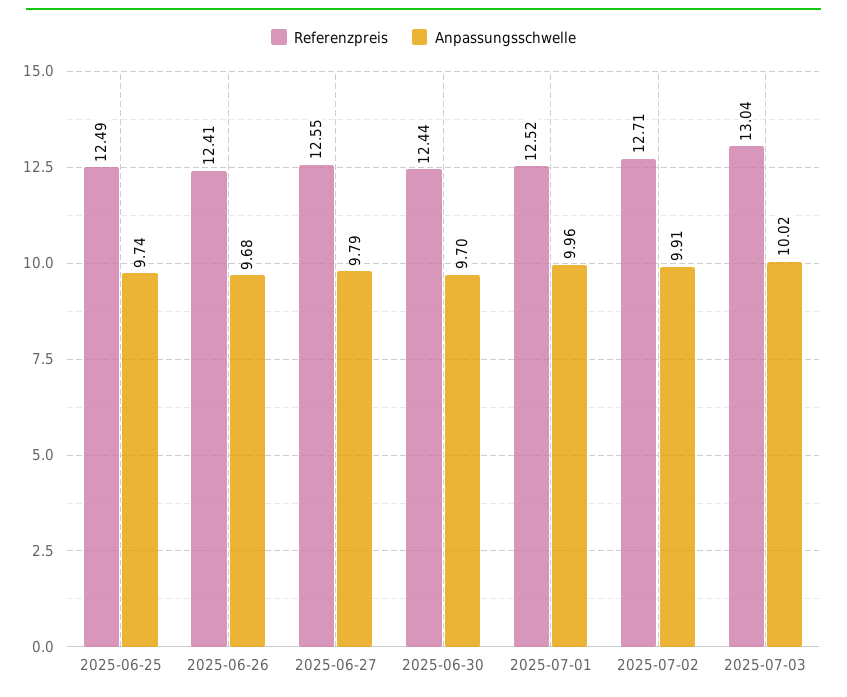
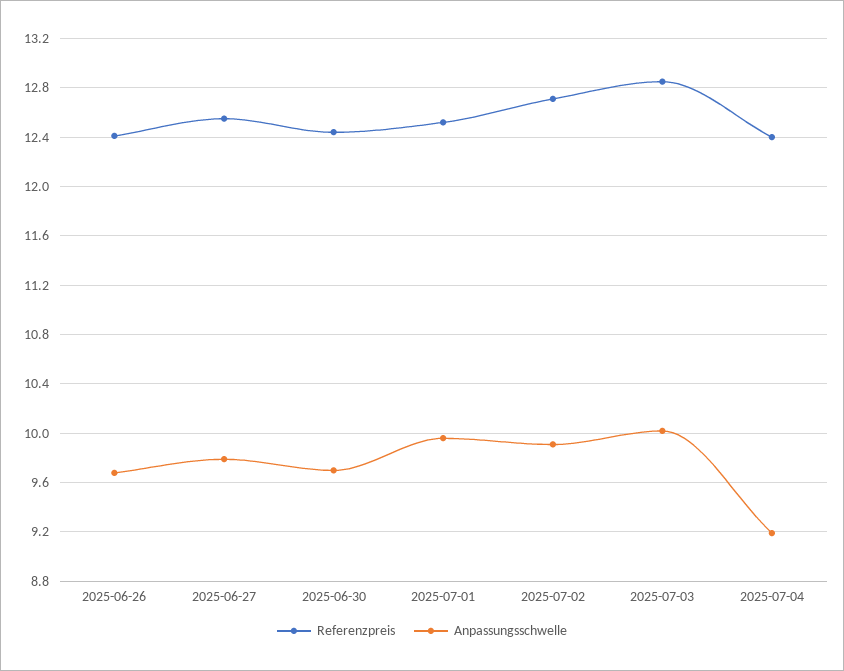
Referenzpreis, 2025-06-25: 12.49 -> none
Anpassungsschwelle, 2025-06-25: 9.74 -> none
Referenzpreis, 2025-07-03: 13.04 -> 12.85
Referenzpreis, 2025-07-04: none -> 12.4
Anpassungsschwelle, 2025-07-04: none -> 9.2

